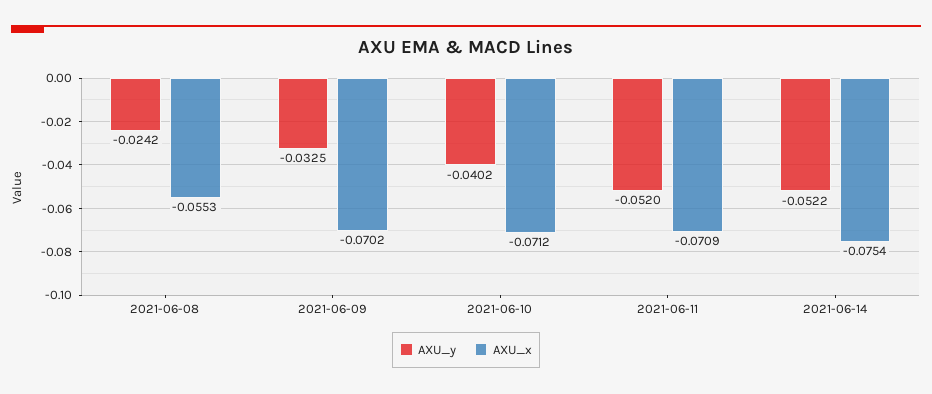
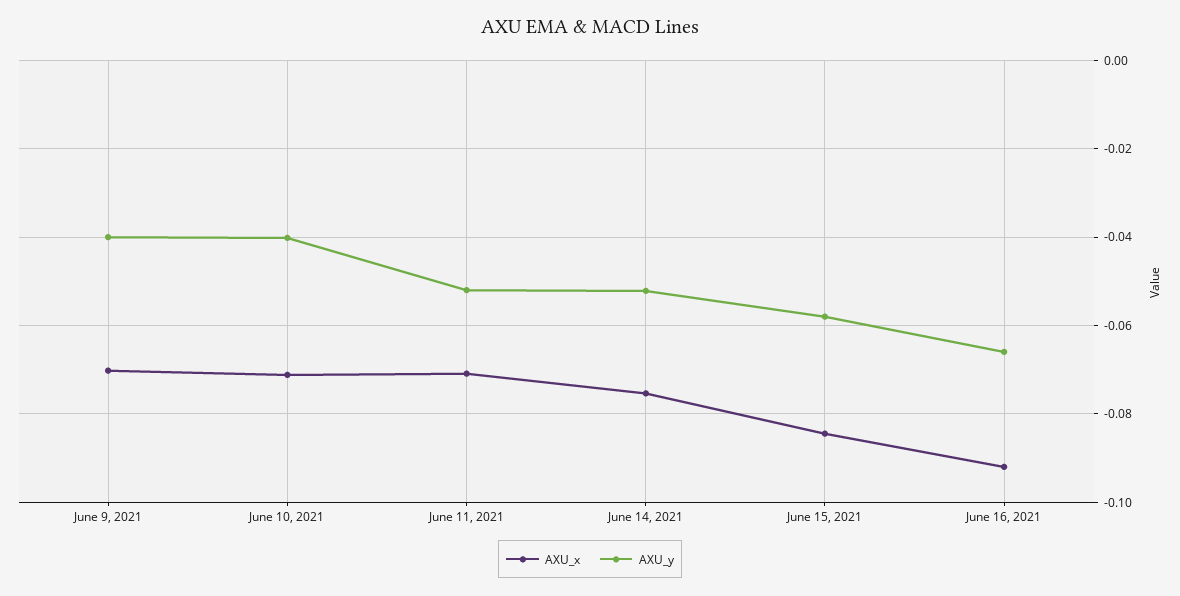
AXU_y, 2021-06-08: -0.0242 -> none
AXU_x, 2021-06-08: -0.0553 -> none
AXU_y, 2021-06-09: -0.0325 -> -0.04
AXU_x, June 15, 2021: none -> -0.084
AXU_y, June 15, 2021: none -> -0.058
AXU_x, June 16, 2021: none -> -0.092
AXU_y, June 16, 2021: none -> -0.066

